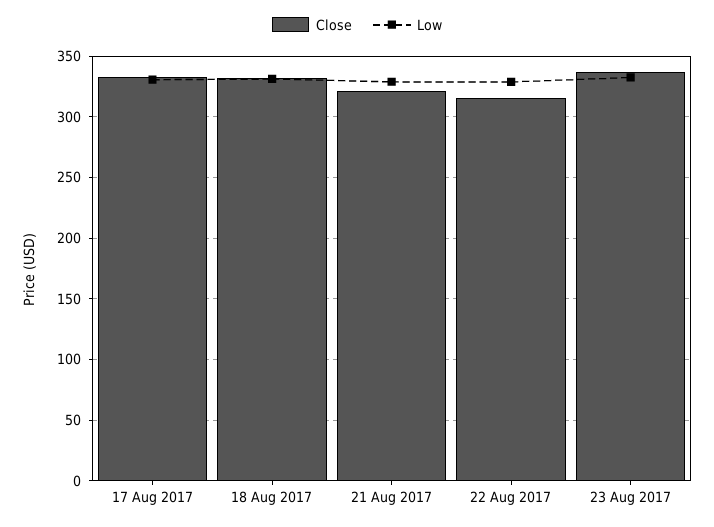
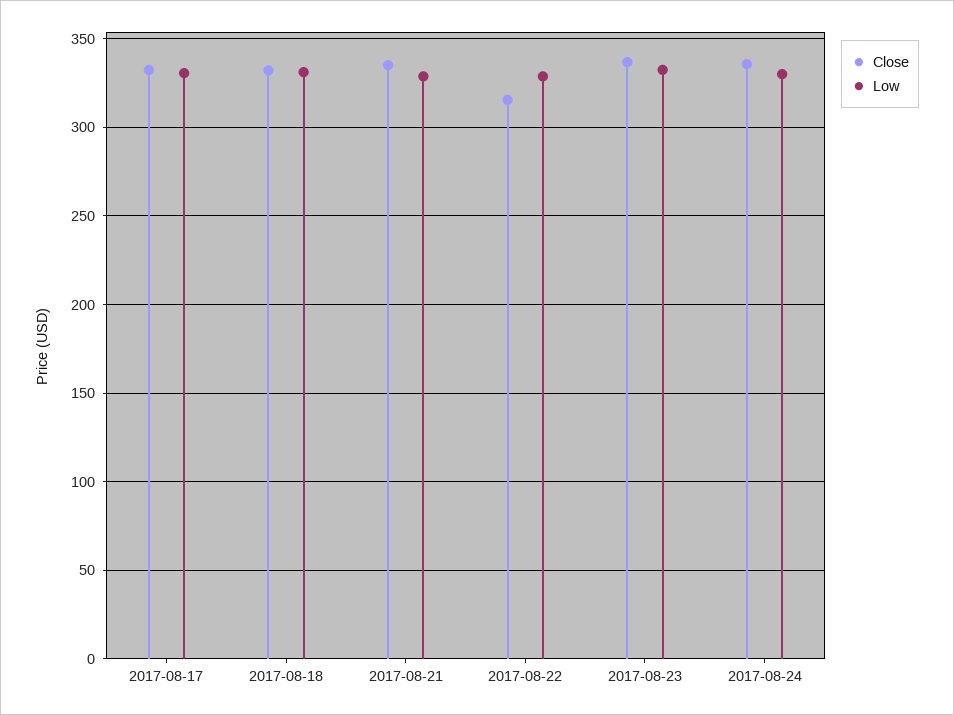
Close, 21 Aug 2017: 320 -> 335
Close, 2017-08-24: none -> 335
Low, 2017-08-24: none -> 330

